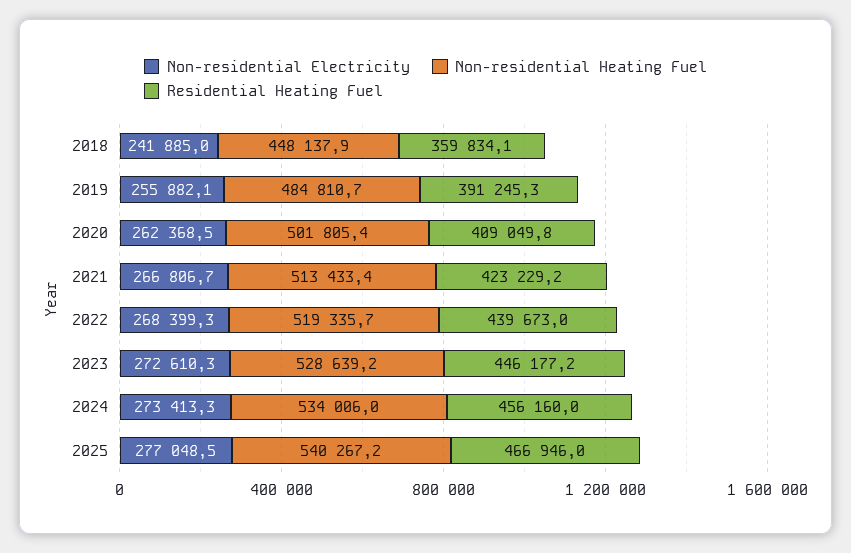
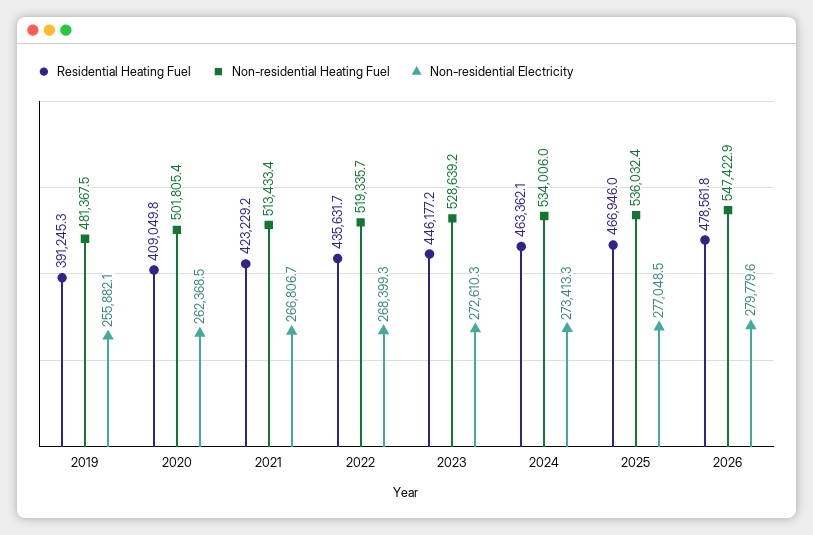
Non-residential Electricity, 2018: 241885 -> none
Non-residential Heating Fuel, 2018: 448137.9 -> none
Residential Heating Fuel, 2018: 359834.1 -> none
Non-residential Heating Fuel, 2019: 484810.7 -> 481367.5
Residential Heating Fuel, 2022: 439673 -> 435631.7
Residential Heating Fuel, 2024: 456160 -> 463362.1
Non-residential Heating Fuel, 2025: 540267.2 -> 536032.4
Residential Heating Fuel, 2026: none -> 478561.8
Non-residential Heating Fuel, 2026: none -> 547422.9
Non-residential Electricity, 2026: none -> 279779.6

